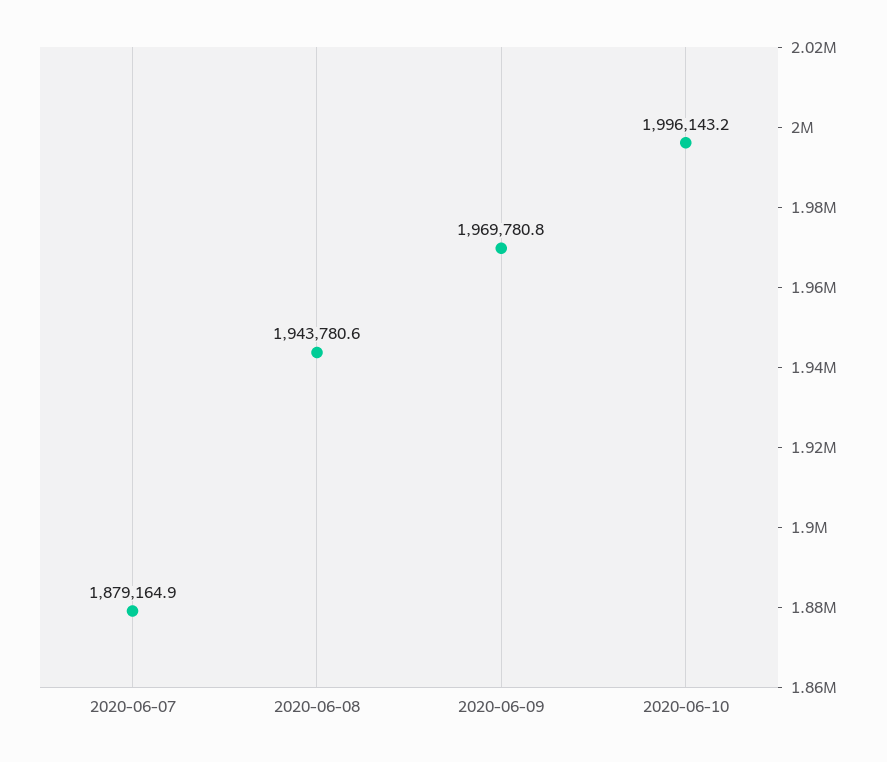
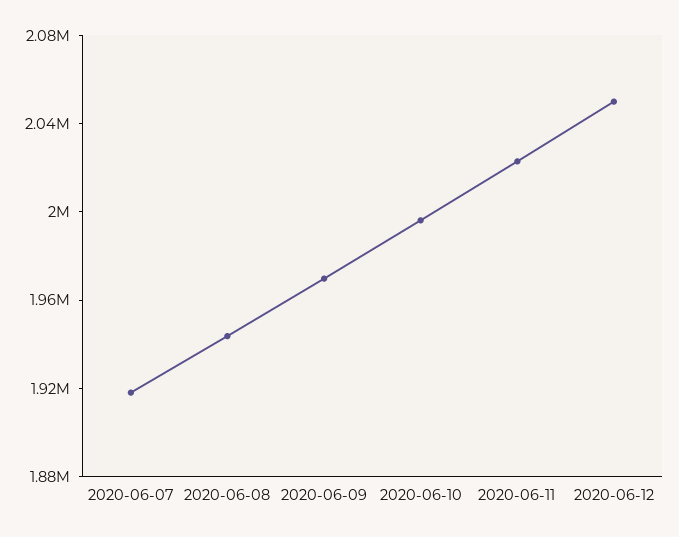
2020-06-07: 1879164.9 -> 1920000
2020-06-11: none -> 2020000
2020-06-12: none -> 2050000

